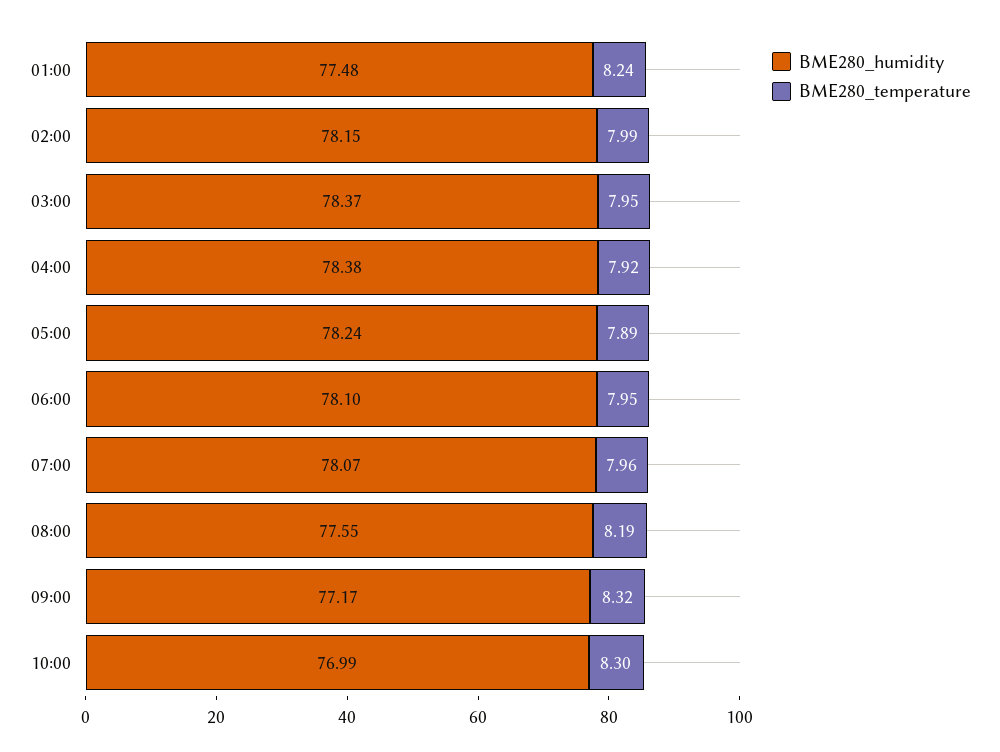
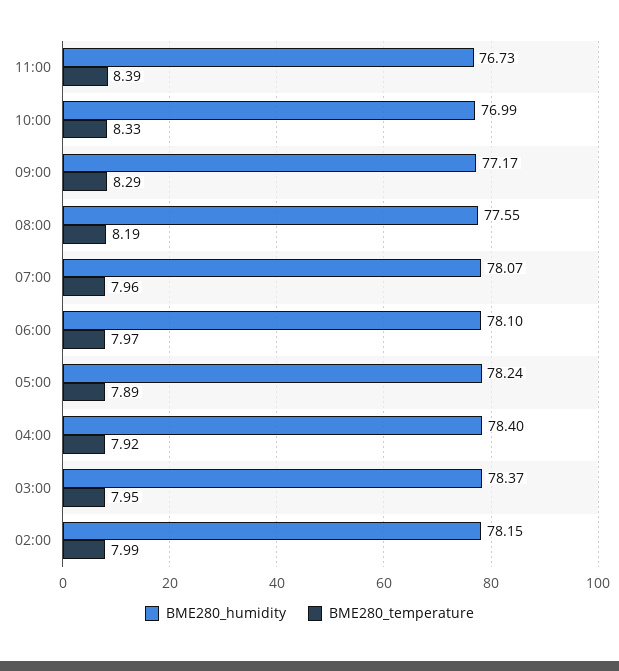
BME280_humidity, 01:00: 77.48 -> none
BME280_temperature, 01:00: 8.24 -> none
BME280_humidity, 04:00: 78.38 -> 78.4
BME280_temperature, 06:00: 7.95 -> 7.97
BME280_temperature, 09:00: 8.32 -> 8.29
BME280_temperature, 10:00: 8.3 -> 8.33
BME280_humidity, 11:00: none -> 76.73
BME280_temperature, 11:00: none -> 8.39

